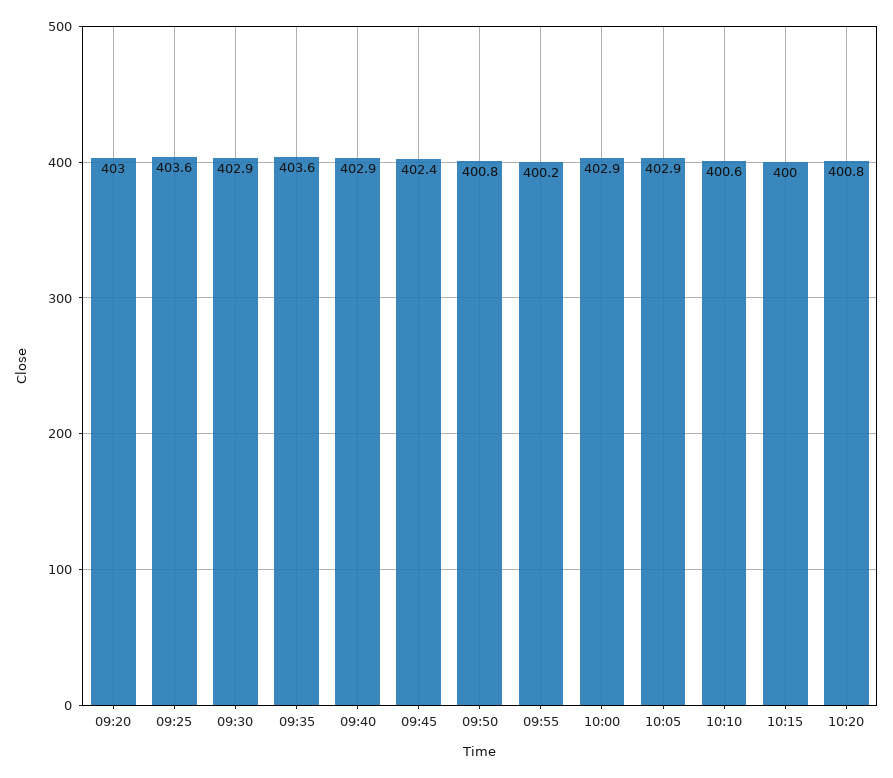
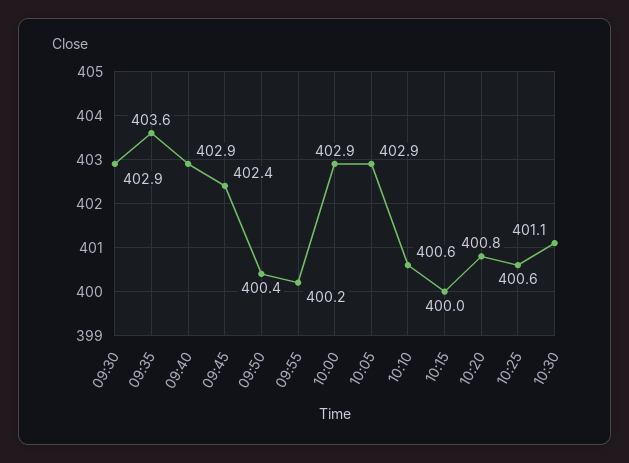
09:20: 403 -> none
09:25: 403.6 -> none
09:50: 400.8 -> 400.4
10:25: none -> 400.6
10:30: none -> 401.1

